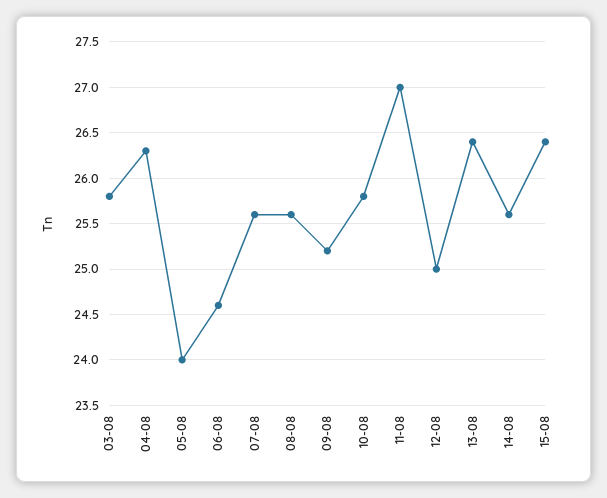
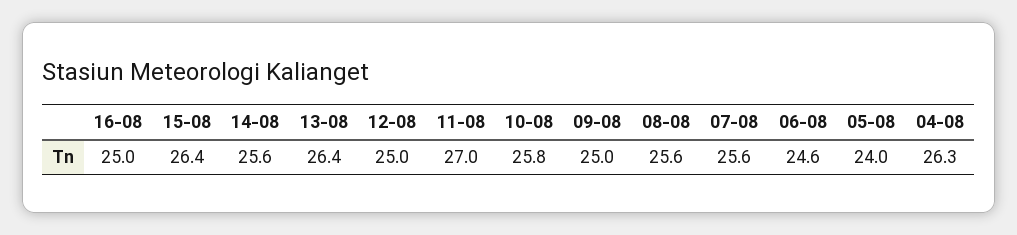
03-08: 25.8 -> none
09-08: 25.2 -> 25
16-08: none -> 25

